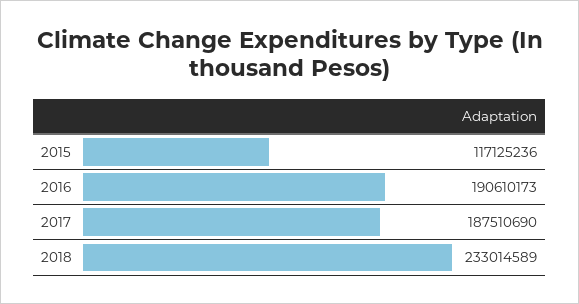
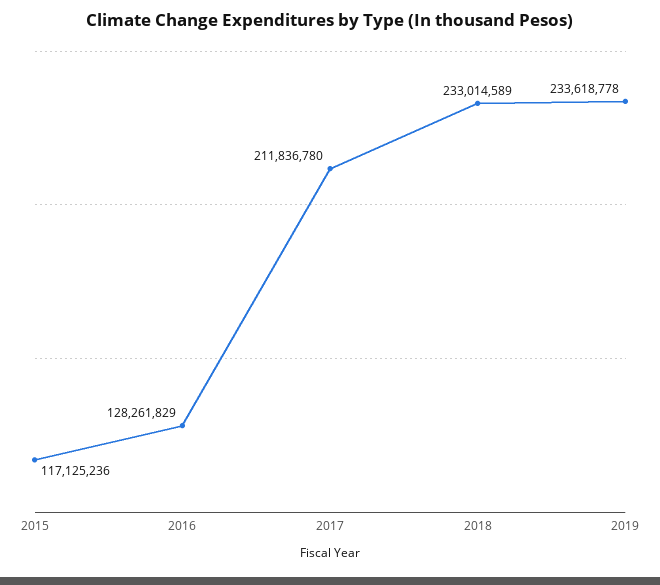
2016: 190610173 -> 128261829
2017: 187510690 -> 211836780
2019: none -> 233618778

